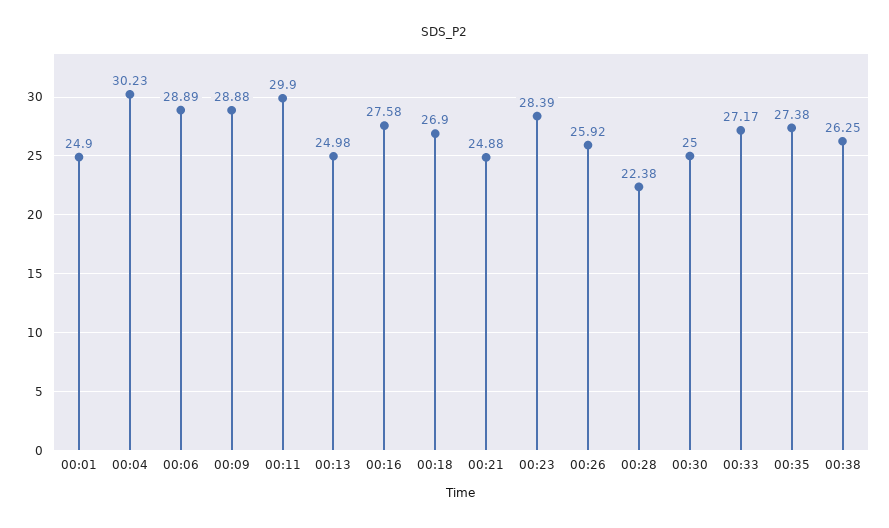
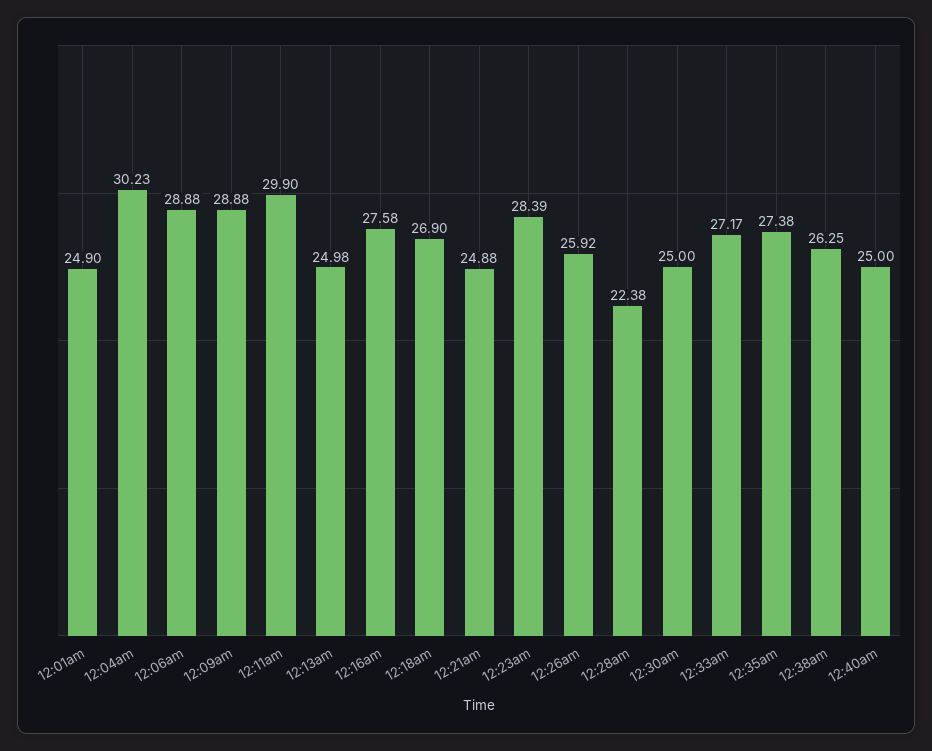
00:06: 28.89 -> 28.88
12:40am: none -> 25

